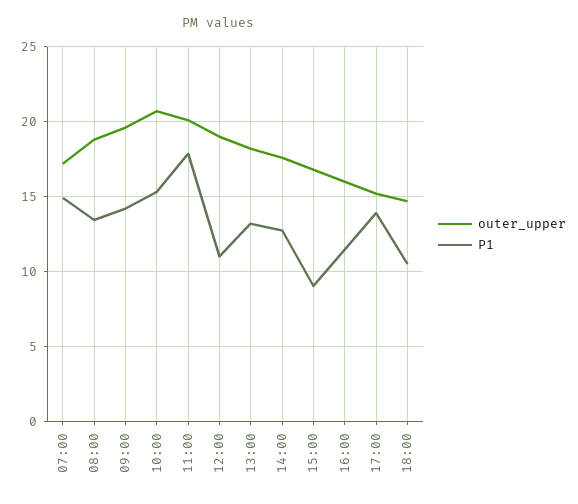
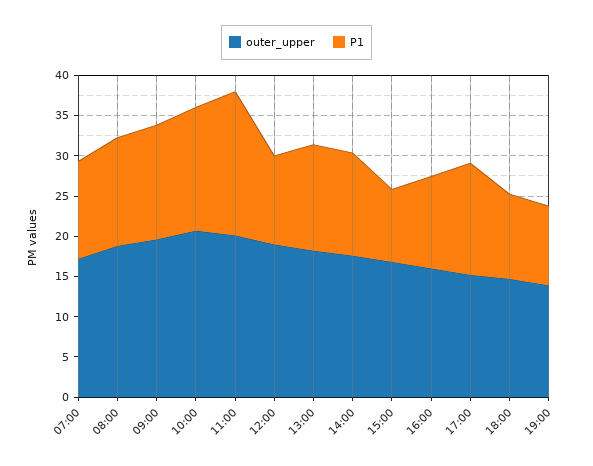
P1, 07:00: 15 -> 12
outer_upper, 19:00: none -> 14
P1, 19:00: none -> 10

